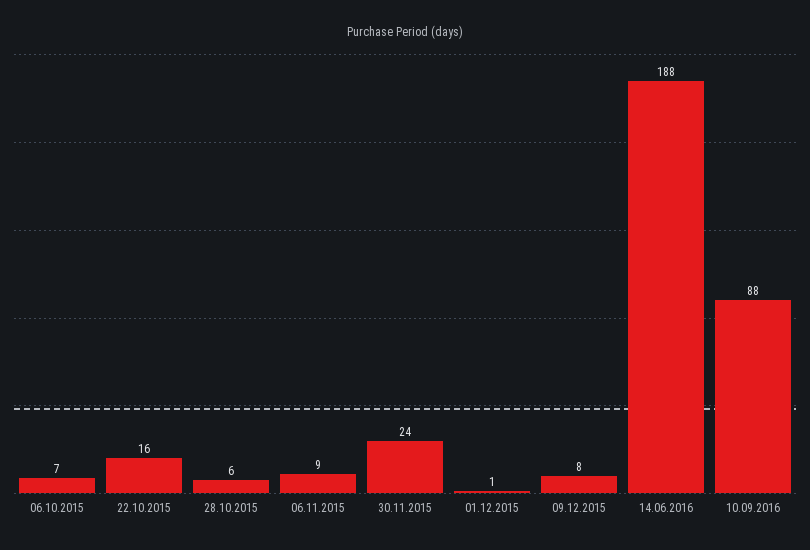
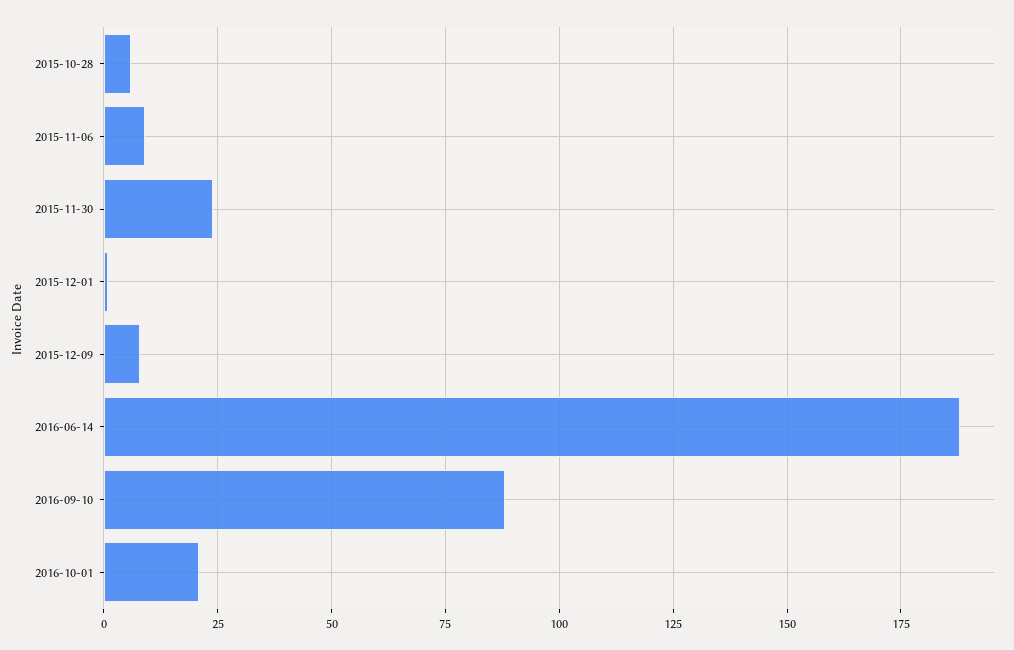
06.10.2015: 7 -> none
22.10.2015: 16 -> none
2016-10-01: none -> 20

